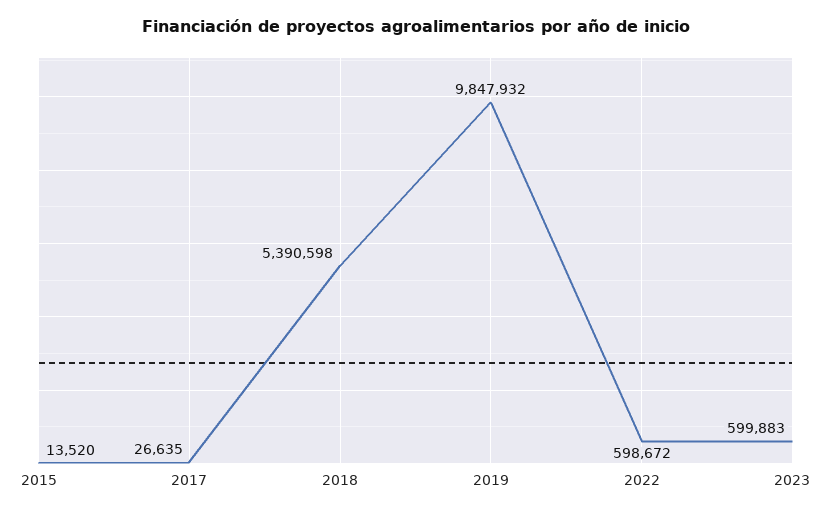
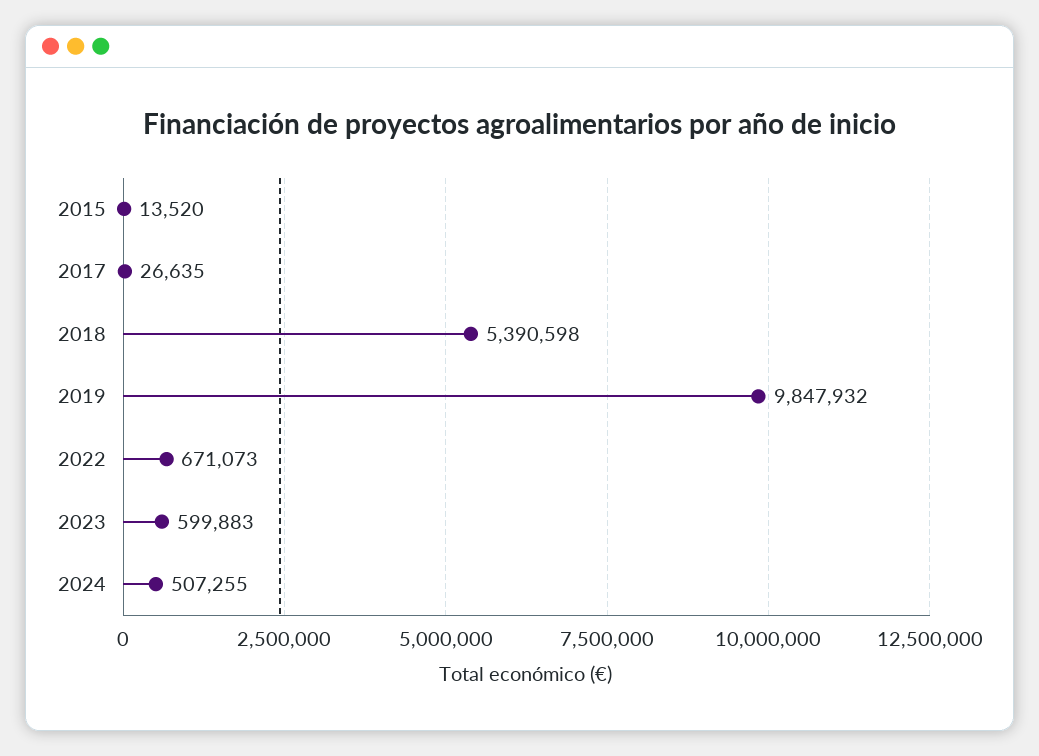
2022: 598672 -> 671073
2024: none -> 507255

